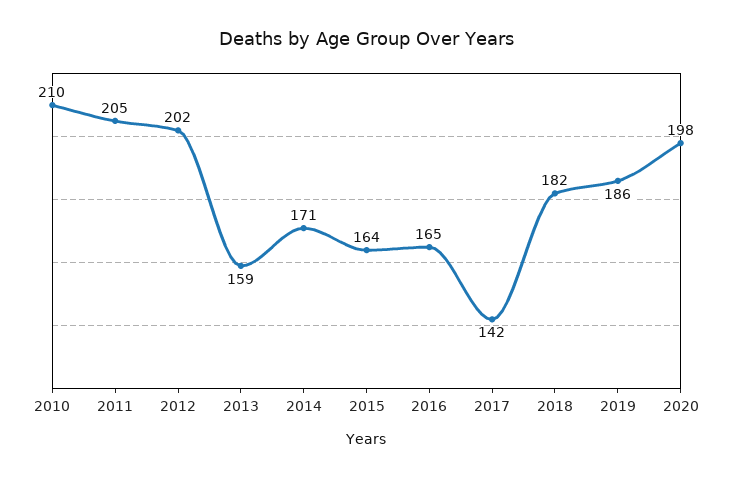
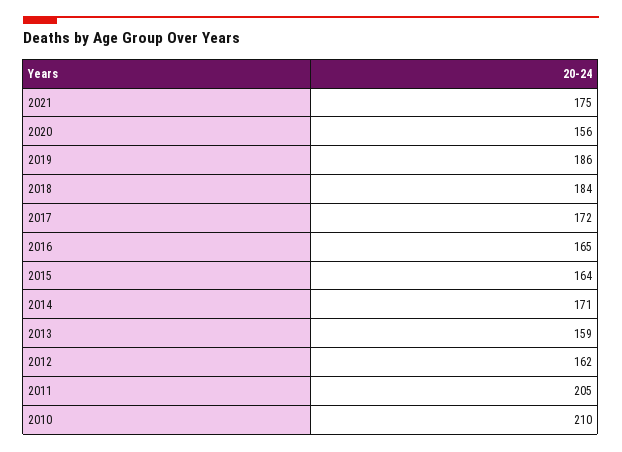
2012: 202 -> 162
2017: 142 -> 172
2018: 182 -> 184
2020: 198 -> 156
2021: none -> 175

